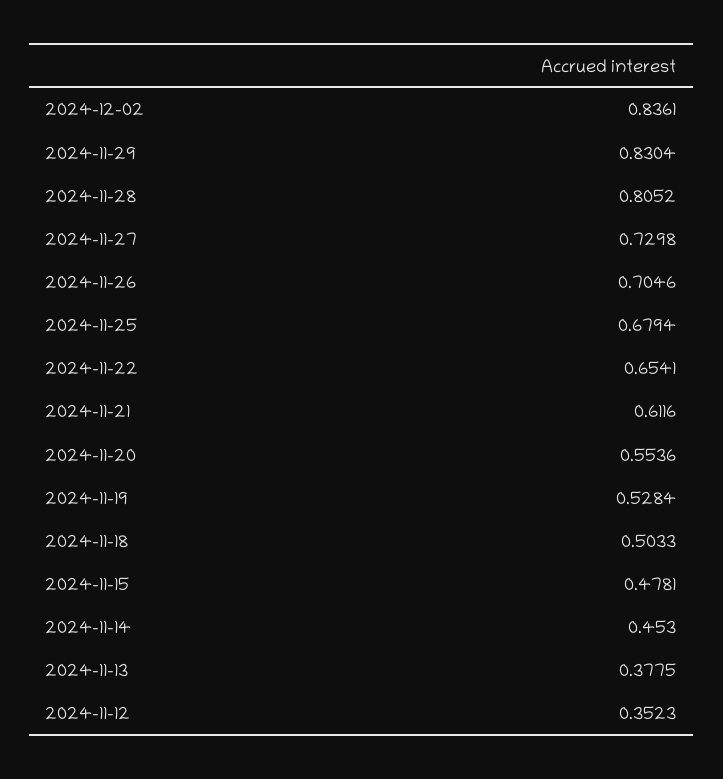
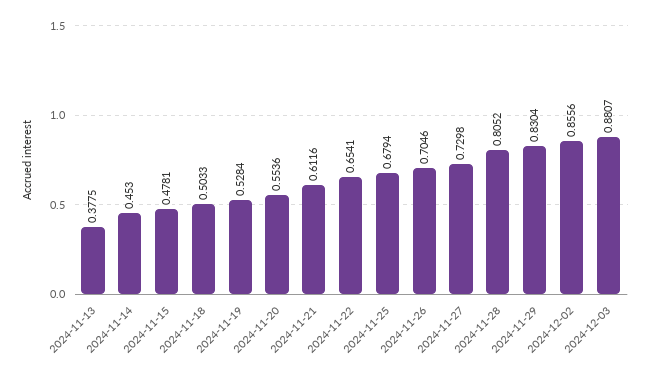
2024-12-02: 0.8361 -> 0.8556
2024-11-12: 0.3523 -> none
2024-12-03: none -> 0.8807

